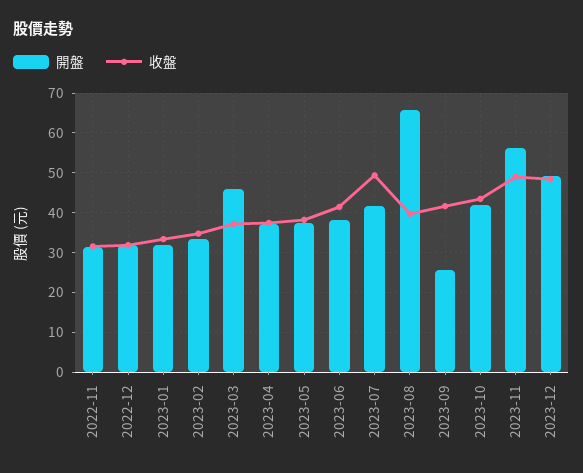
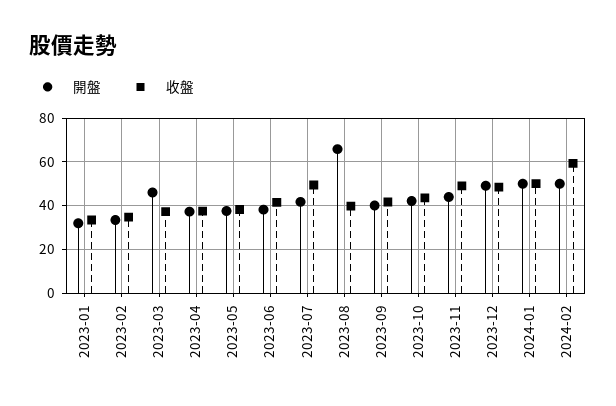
開盤, 2022-11: 32 -> none
收盤, 2022-11: 32 -> none
開盤, 2022-12: 32 -> none
收盤, 2022-12: 32 -> none
開盤, 2023-09: 26 -> 40
開盤, 2023-11: 56 -> 45
開盤, 2024-01: none -> 50
收盤, 2024-01: none -> 50
開盤, 2024-02: none -> 50
收盤, 2024-02: none -> 60

